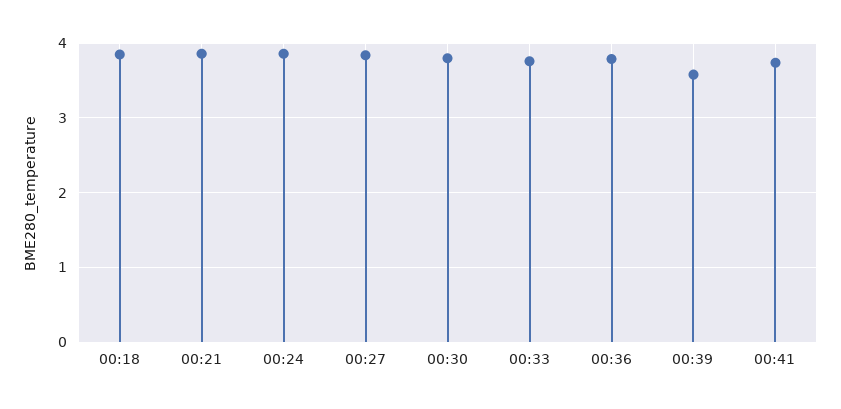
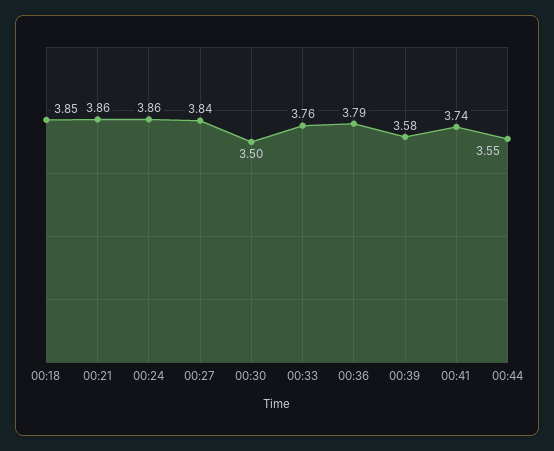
00:30: 3.8 -> 3.5
00:44: none -> 3.55

